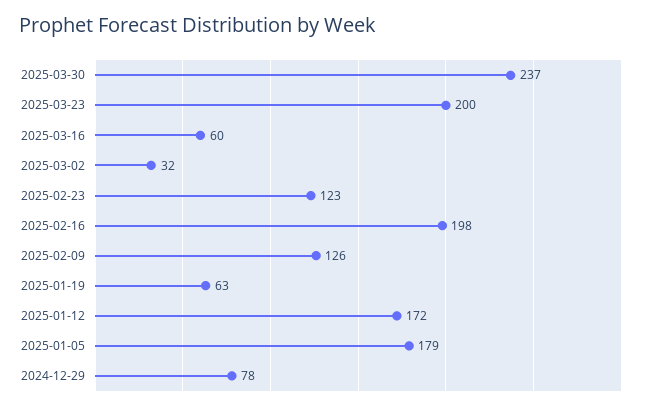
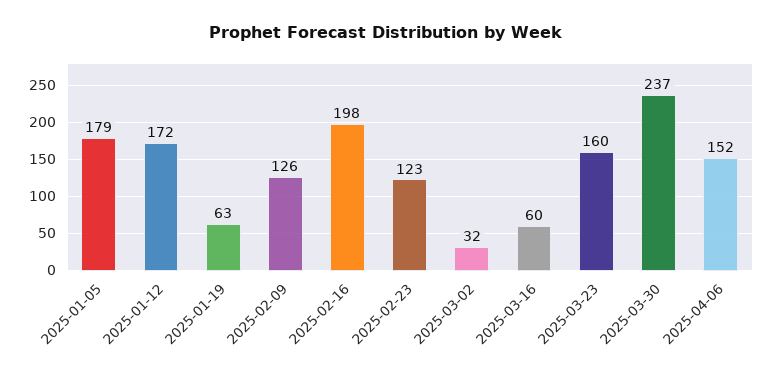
2025-03-23: 200 -> 160
2024-12-29: 78 -> none
2025-04-06: none -> 152

